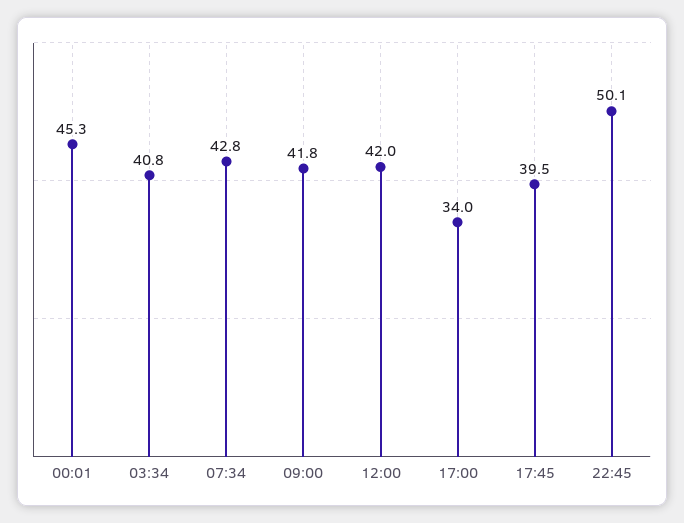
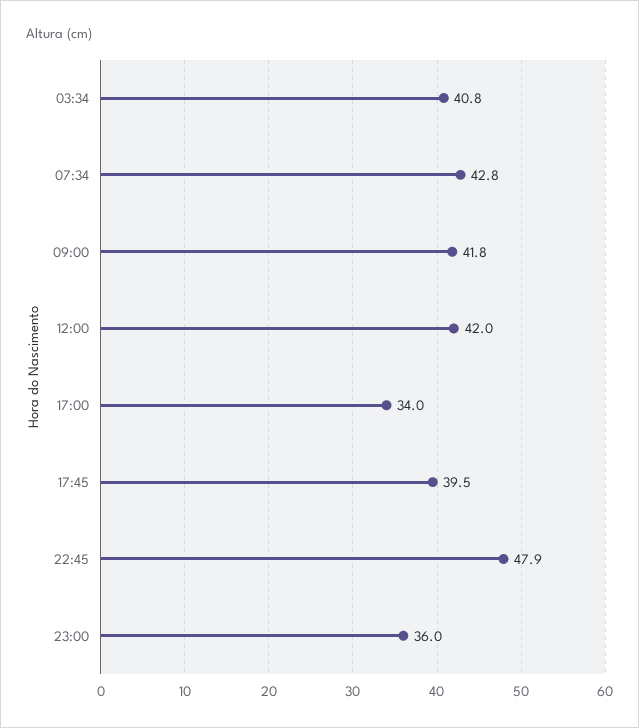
00:01: 45.3 -> none
22:45: 50.1 -> 47.9
23:00: none -> 36

